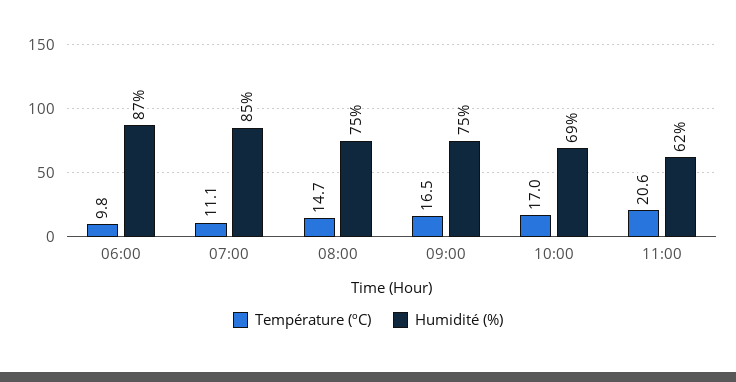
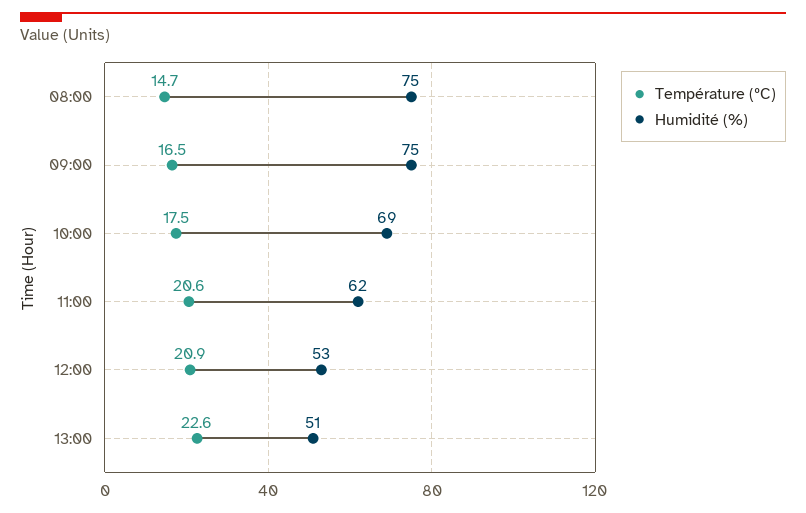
Température (ºC), 06:00: 9.8 -> none
Humidité (%), 06:00: 87 -> none
Température (ºC), 07:00: 11.1 -> none
Humidité (%), 07:00: 85 -> none
Température (ºC), 10:00: 17 -> 17.5
Température (ºC), 12:00: none -> 20.9
Humidité (%), 12:00: none -> 53
Température (ºC), 13:00: none -> 22.6
Humidité (%), 13:00: none -> 51

